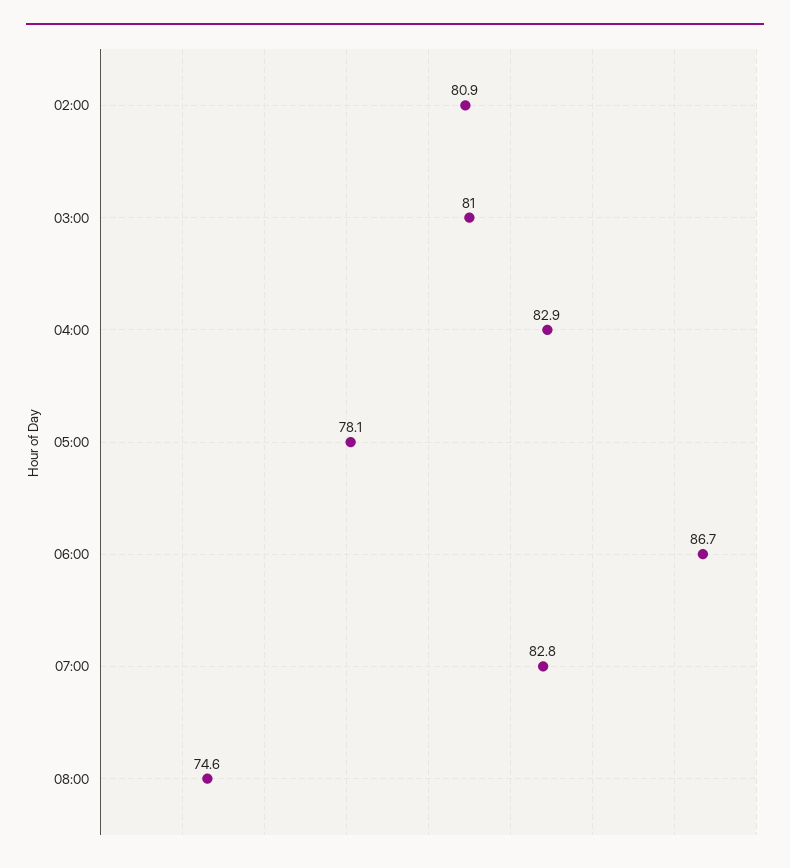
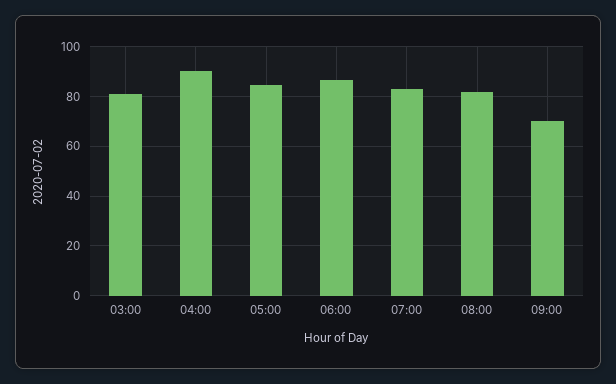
02:00: 80.9 -> none
04:00: 82.9 -> 90
05:00: 78.1 -> 85
08:00: 74.6 -> 82.5
09:00: none -> 70

